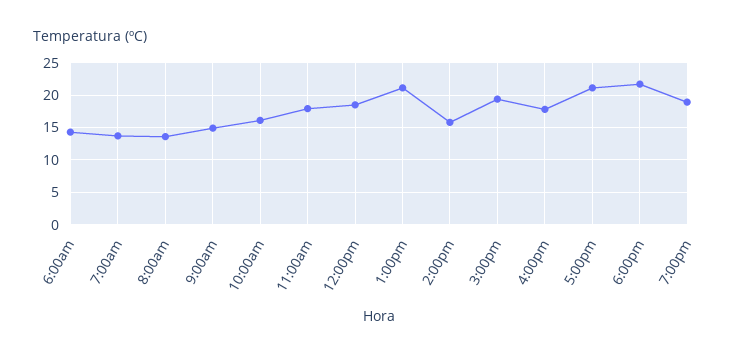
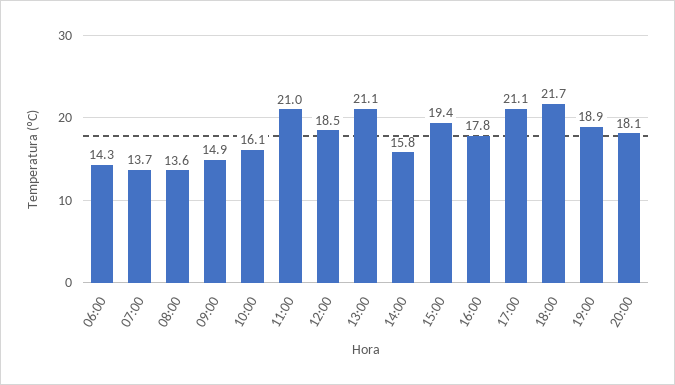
11:00am: 18 -> 21
20:00: none -> 18.1

